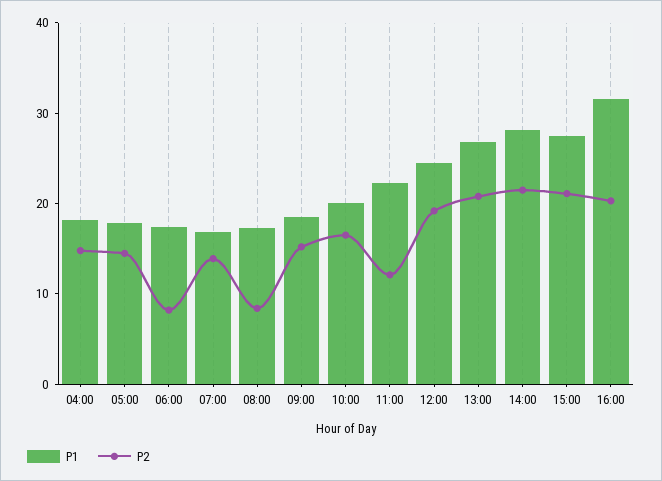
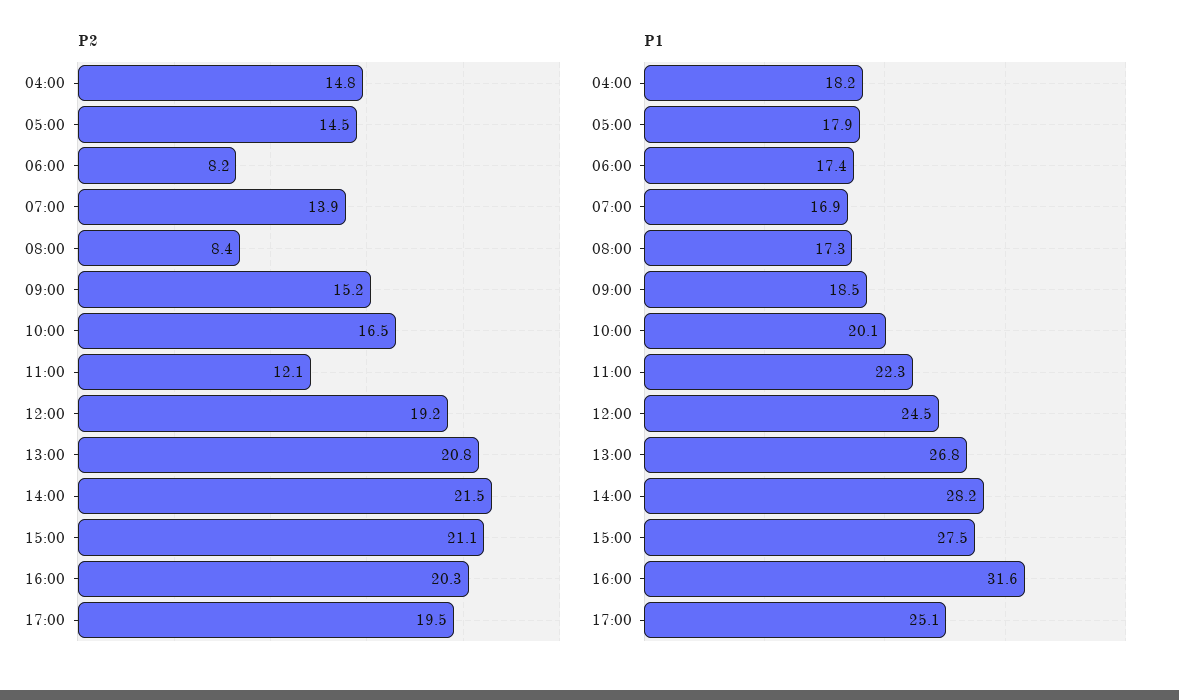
P2, 17:00: none -> 19.5
P1, 17:00: none -> 25.1

